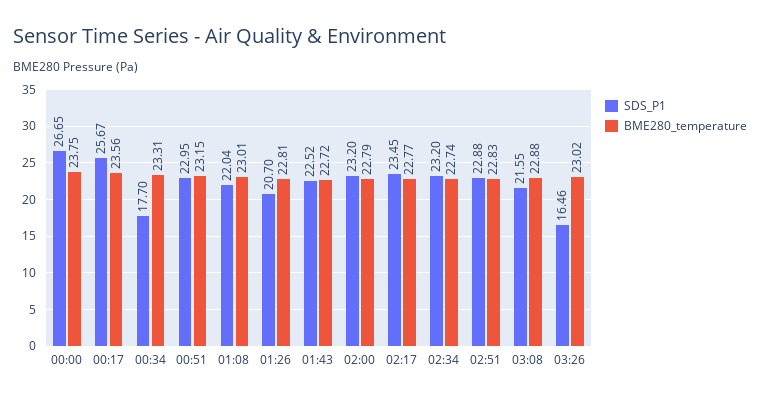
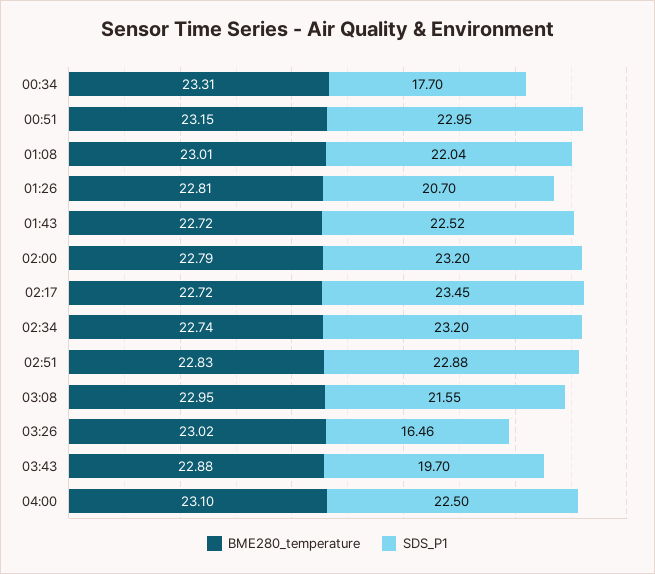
SDS_P1, 00:00: 26.65 -> none
BME280_temperature, 00:00: 23.75 -> none
SDS_P1, 00:17: 25.67 -> none
BME280_temperature, 00:17: 23.56 -> none
BME280_temperature, 02:17: 22.77 -> 22.72
BME280_temperature, 03:08: 22.88 -> 22.95
BME280_temperature, 03:43: none -> 22.88
SDS_P1, 03:43: none -> 19.7
BME280_temperature, 04:00: none -> 23.1
SDS_P1, 04:00: none -> 22.5

